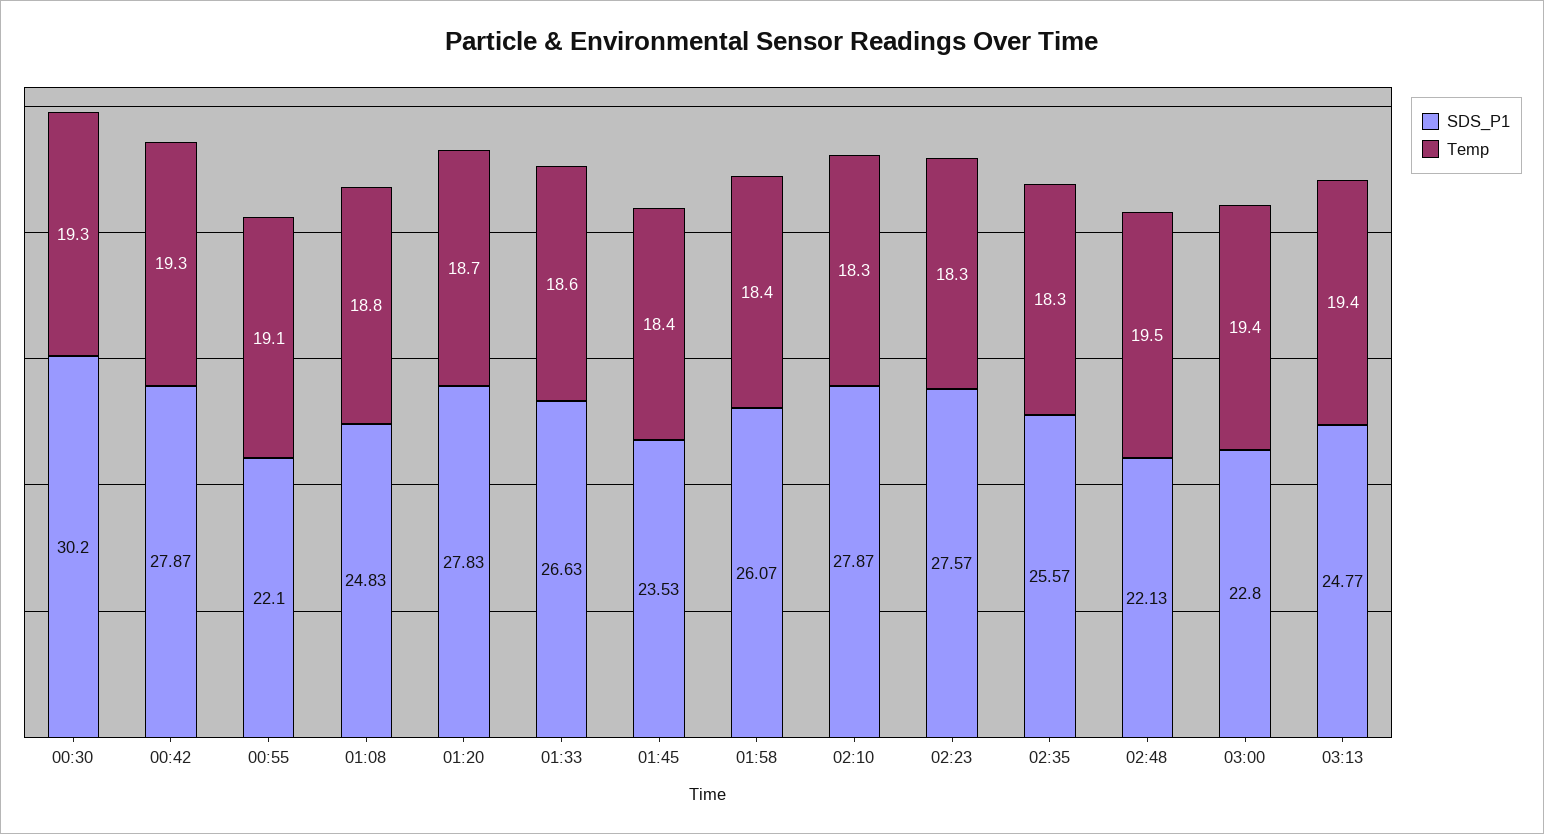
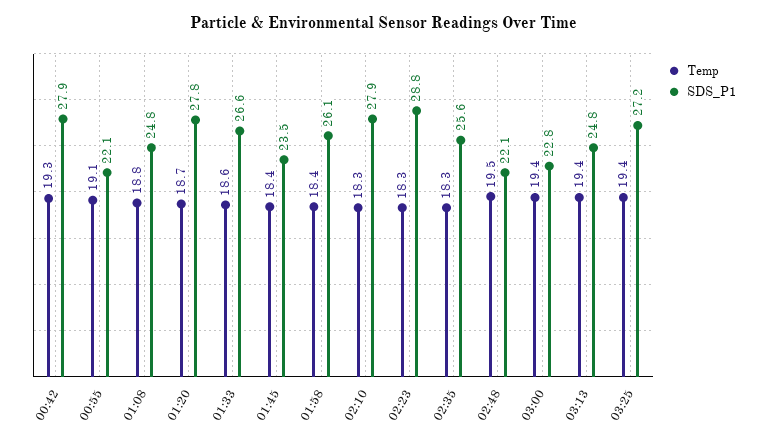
SDS_P1, 00:30: 30.2 -> none
Temp, 00:30: 19.3 -> none
SDS_P1, 02:23: 27.57 -> 28.8
Temp, 03:25: none -> 19.4
SDS_P1, 03:25: none -> 27.2

